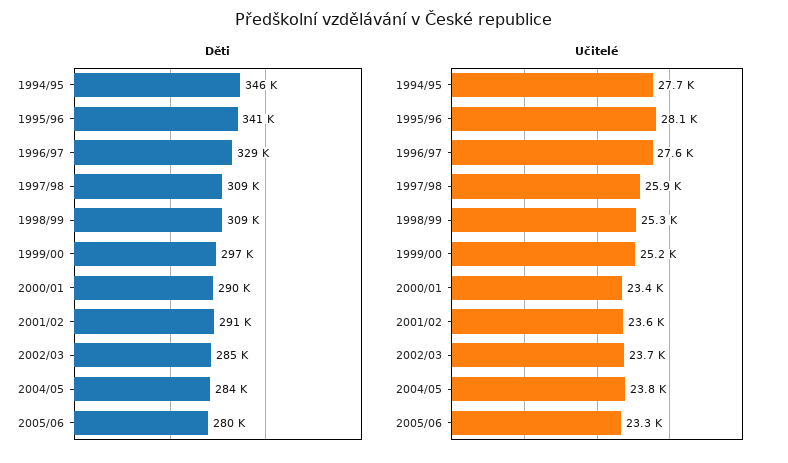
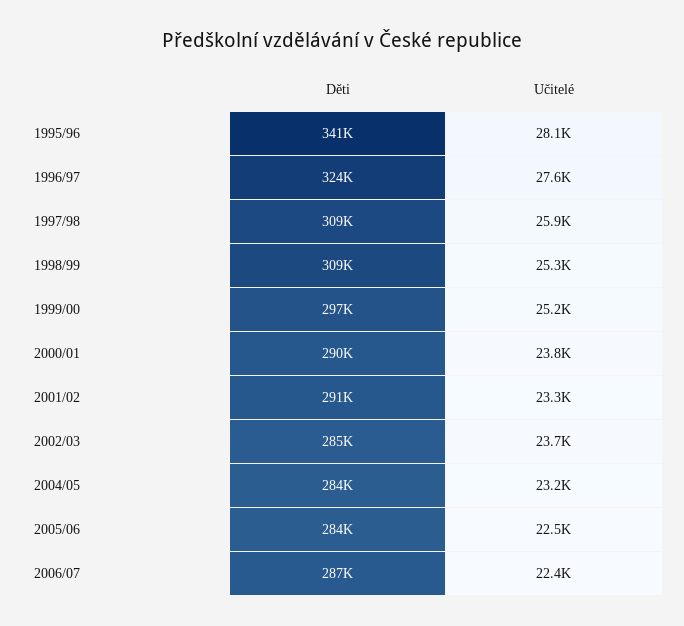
Děti, 1994/95: 346000 -> none
Děti, 1996/97: 329000 -> 324000
Děti, 2005/06: 280000 -> 284000
Učitelé, 1994/95: 27700 -> none
Učitelé, 2000/01: 23400 -> 23800
Učitelé, 2001/02: 23600 -> 23300
Učitelé, 2004/05: 23800 -> 23200
Učitelé, 2005/06: 23300 -> 22500
Děti, 2006/07: none -> 287000
Učitelé, 2006/07: none -> 22400

